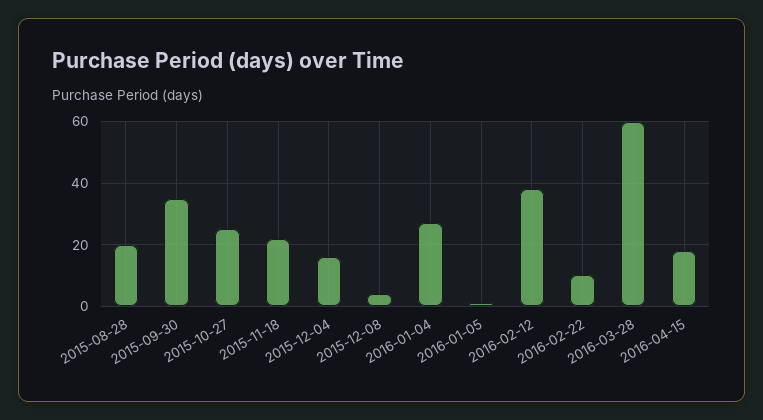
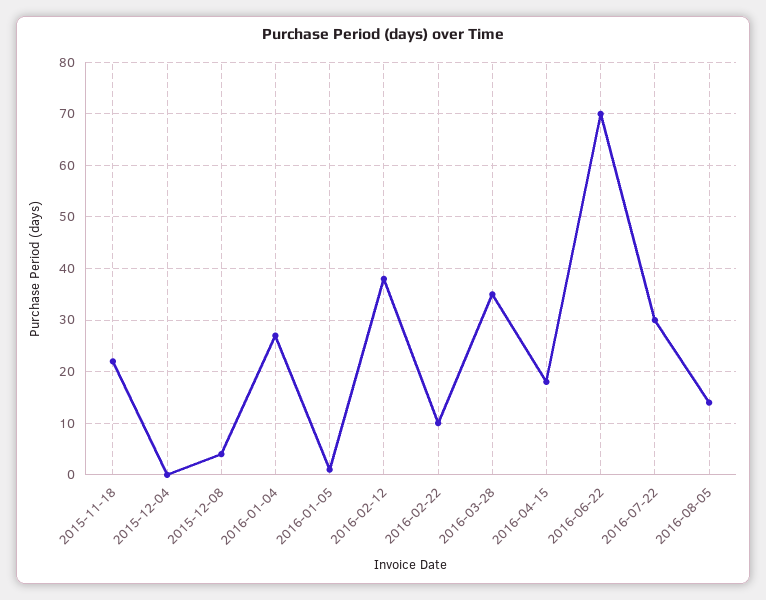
2015-08-28: 20 -> none
2015-09-30: 35 -> none
2015-10-27: 25 -> none
2015-12-04: 15 -> 0
2016-03-28: 60 -> 35
2016-06-22: none -> 70
2016-07-22: none -> 30
2016-08-05: none -> 15

